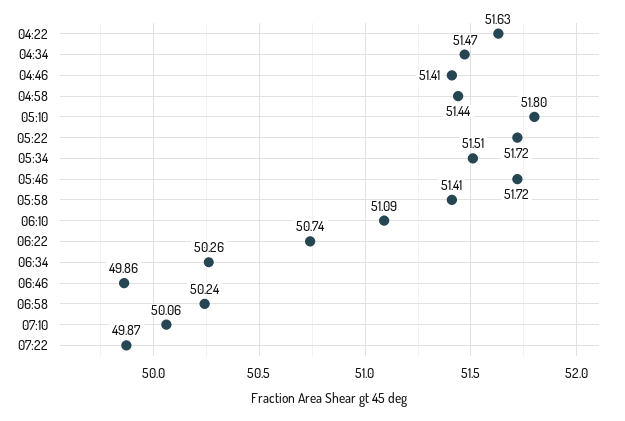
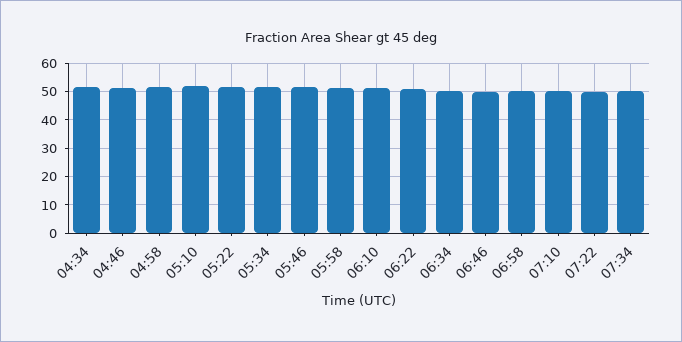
04:22: 51.63 -> none
07:34: none -> 50

